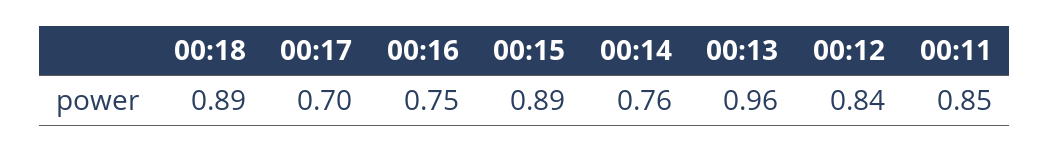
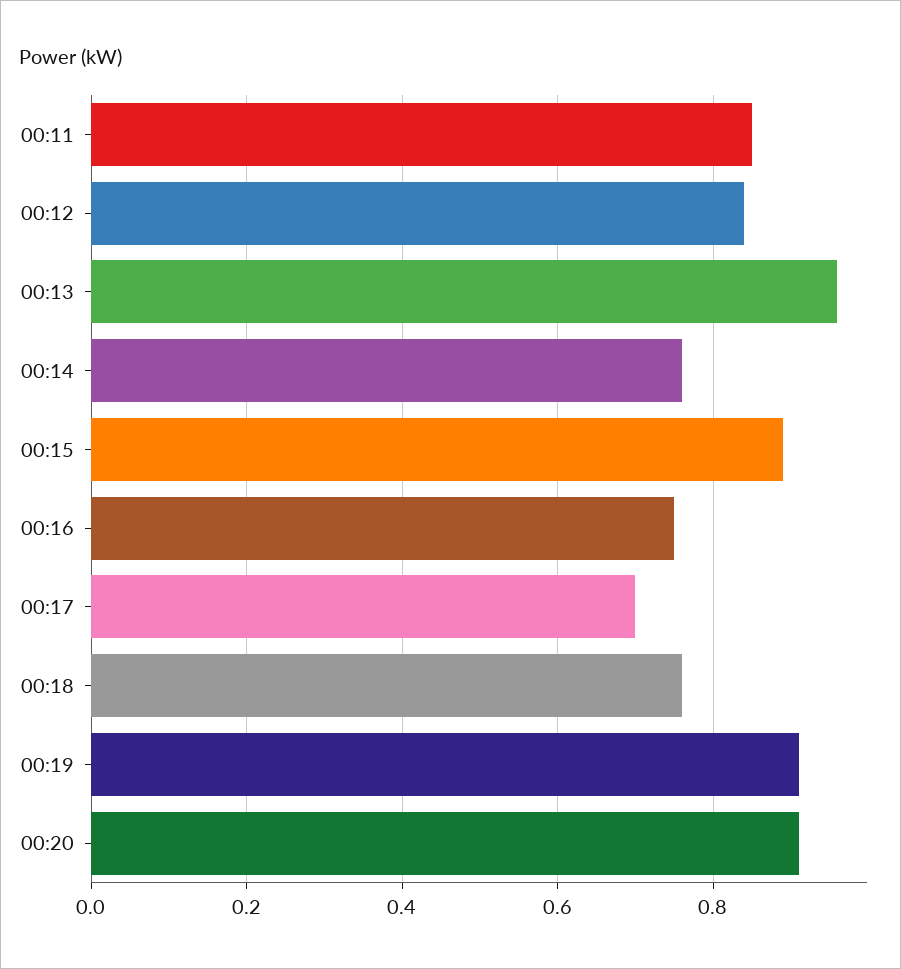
00:18: 0.89 -> 0.75
00:19: none -> 0.9
00:20: none -> 0.9

